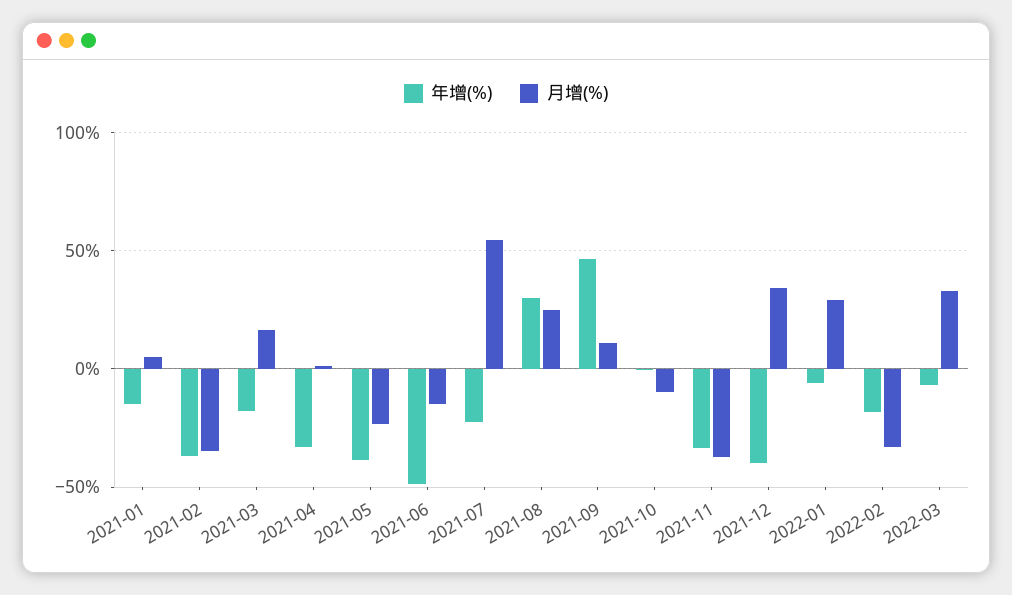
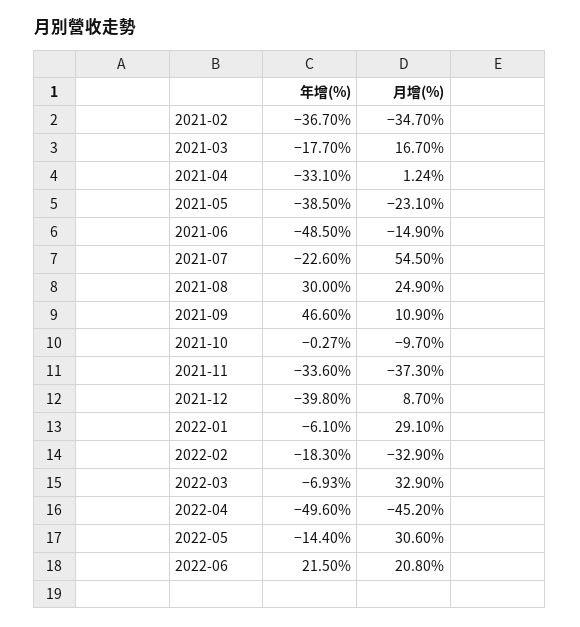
年增(%), 2021-01: -15 -> none
月增(%), 2021-01: 5 -> none
月增(%), 2021-12: 35 -> 8.7
年增(%), 2022-04: none -> -49.6
月增(%), 2022-04: none -> -45.2
年增(%), 2022-05: none -> -14.4
月增(%), 2022-05: none -> 30.6
年增(%), 2022-06: none -> 21.5
月增(%), 2022-06: none -> 20.8

